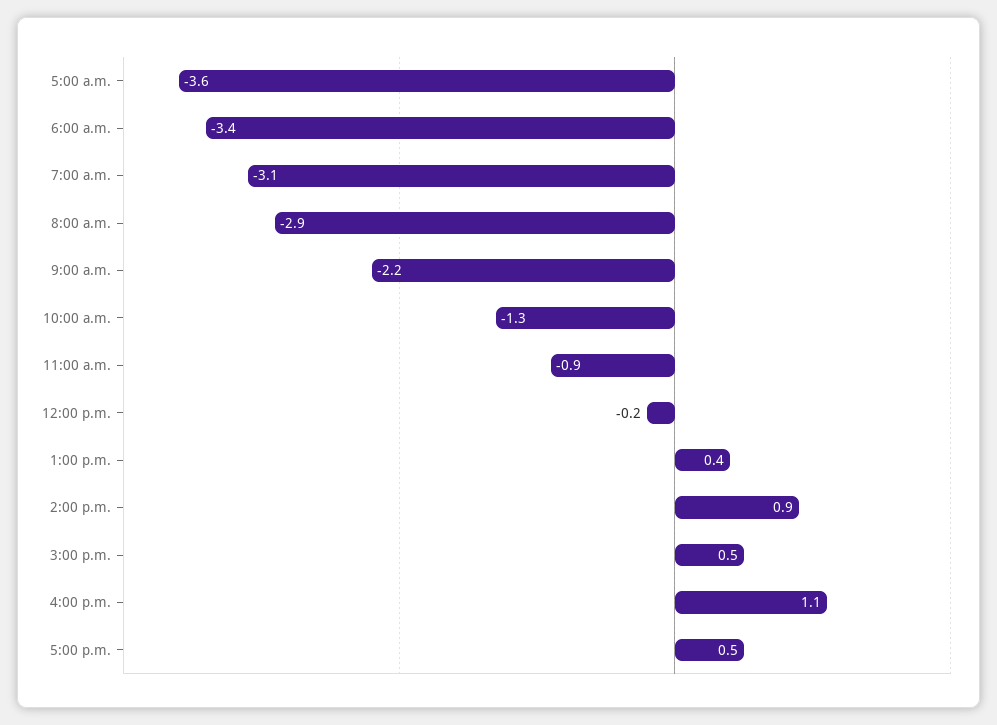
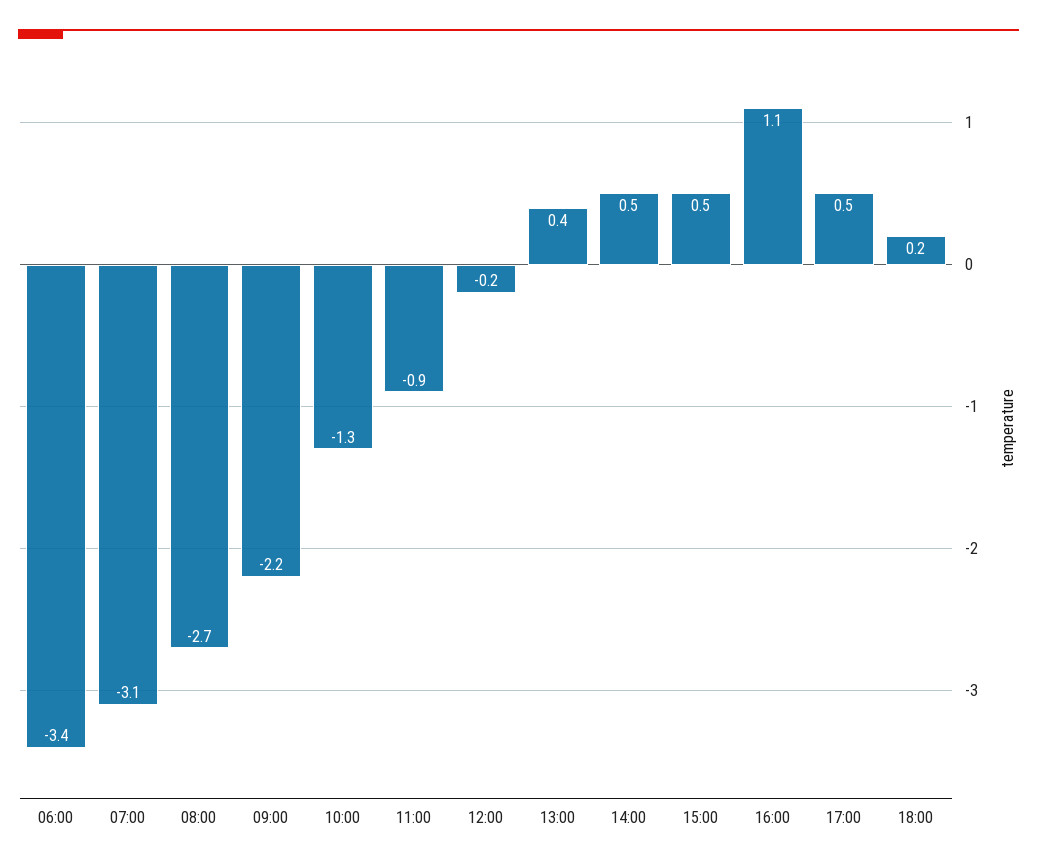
5:00 a.m.: -3.6 -> none
8:00 a.m.: -2.9 -> -2.7
2:00 p.m.: 0.9 -> 0.5
18:00: none -> 0.2

